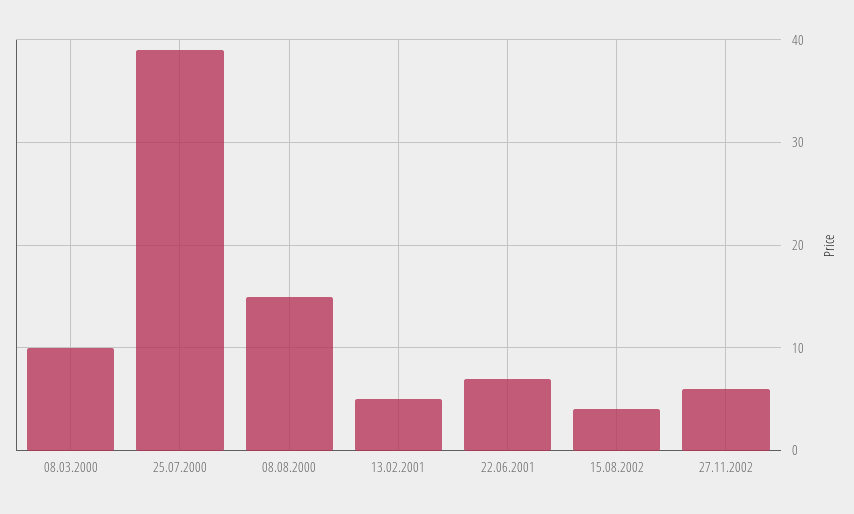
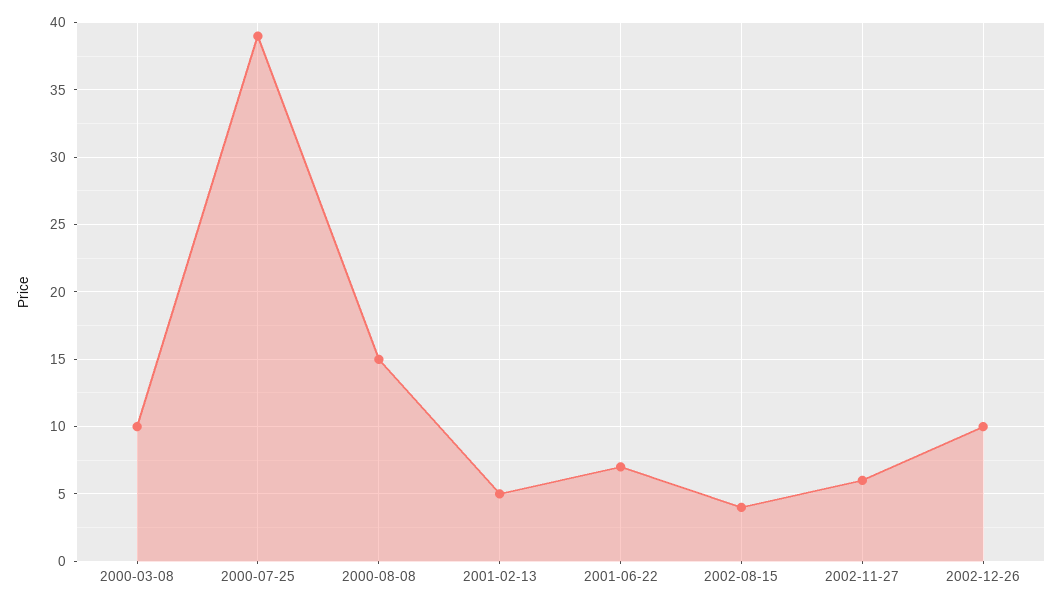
2002-12-26: none -> 10

